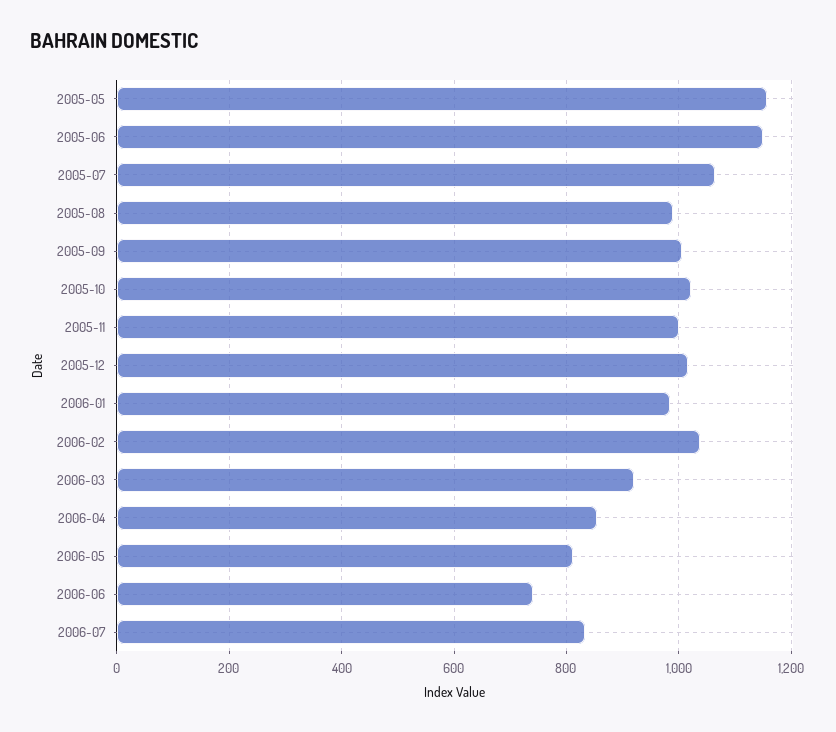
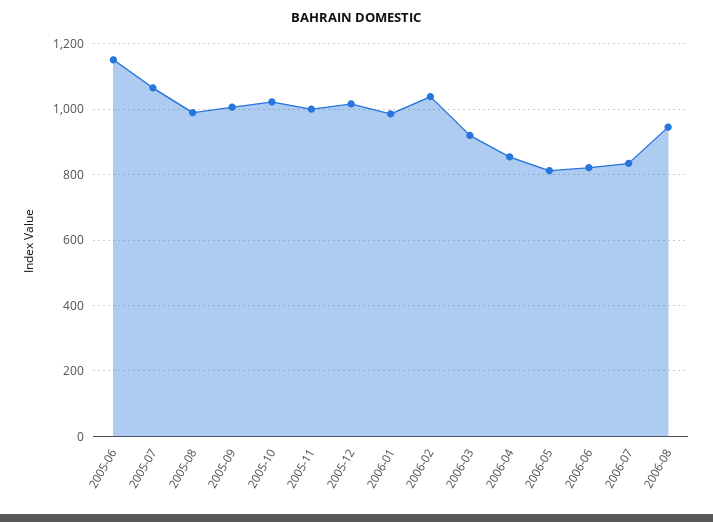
2005-05: 1160 -> none
2006-06: 740 -> 820
2006-08: none -> 940

